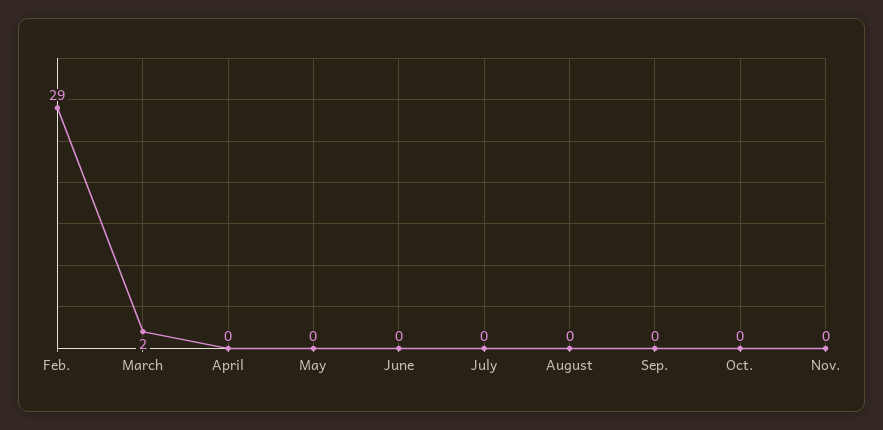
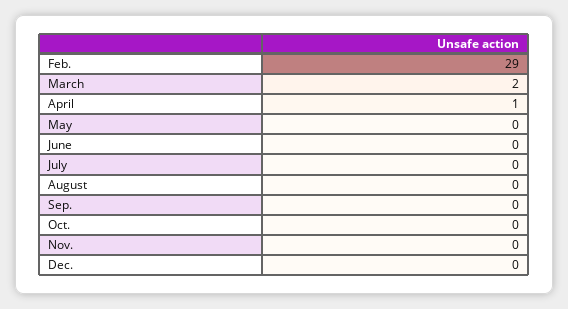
April: 0 -> 1
Dec.: none -> 0

